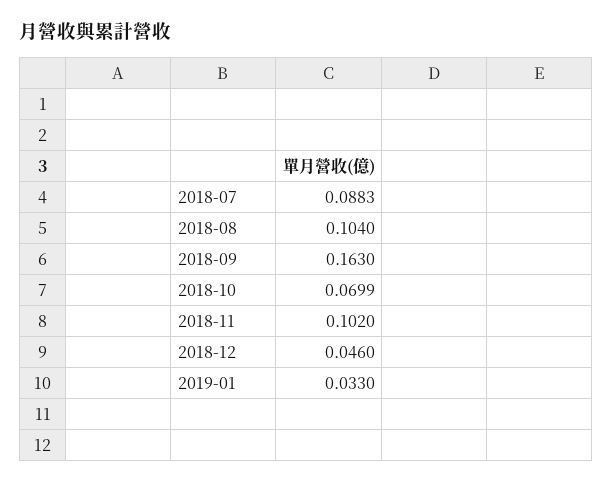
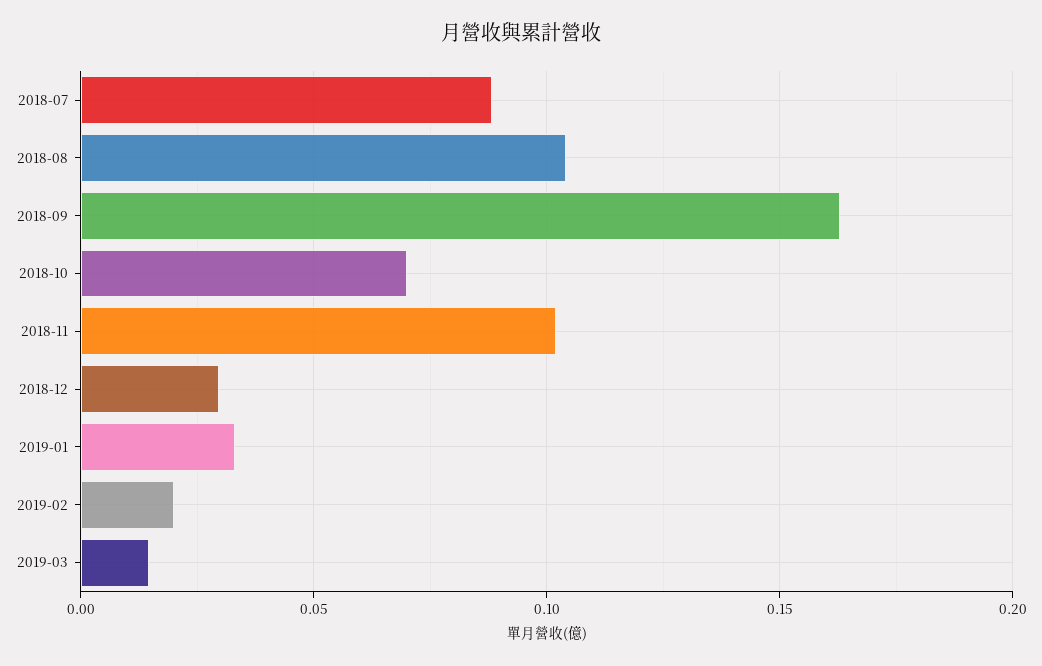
2018-12: 0.046 -> 0.03
2019-02: none -> 0.02
2019-03: none -> 0.015

